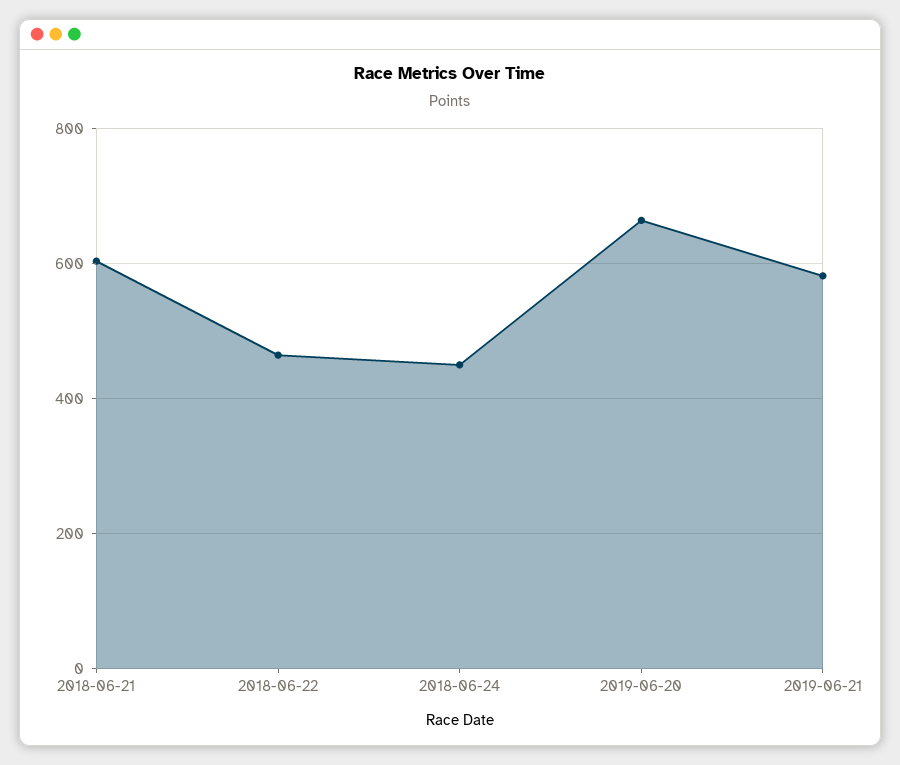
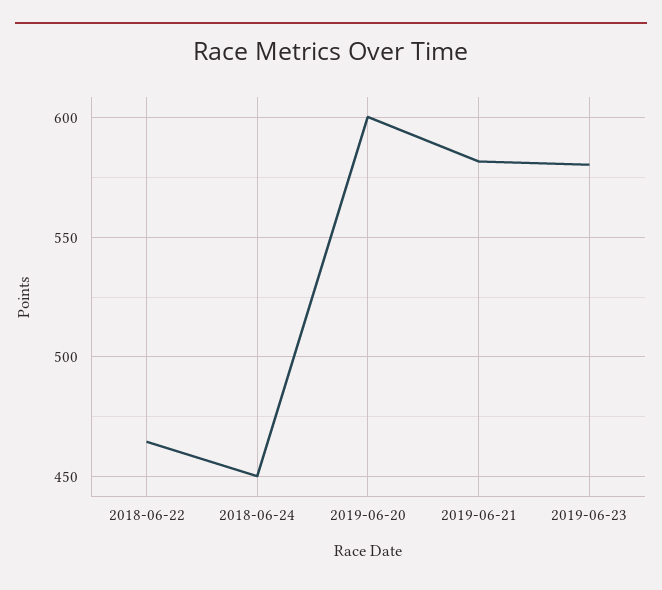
2018-06-21: 600 -> none
2019-06-20: 660 -> 600
2019-06-23: none -> 580

